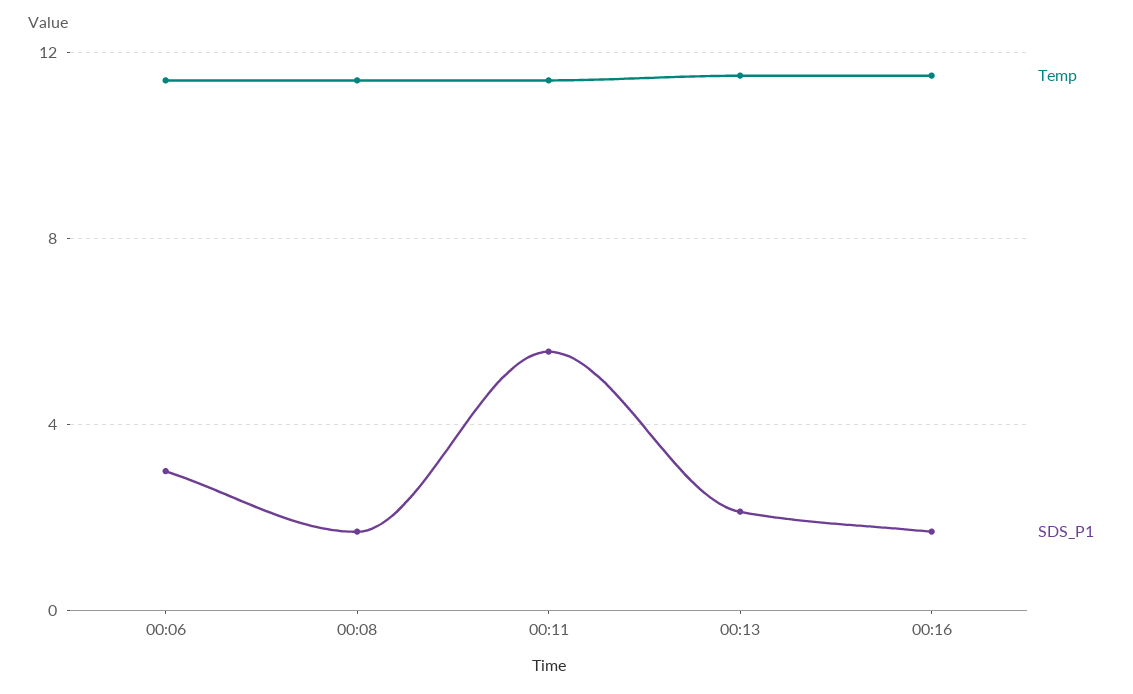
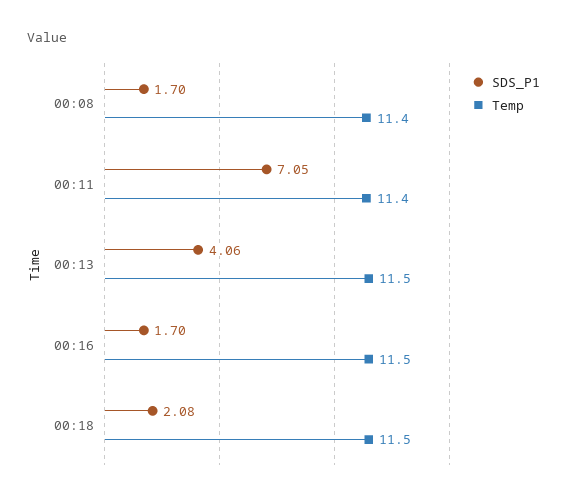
Temp, 00:06: 11.5 -> none
SDS_P1, 00:06: 3 -> none
SDS_P1, 00:11: 5.5 -> 7.05
SDS_P1, 00:13: 2 -> 4.06
SDS_P1, 00:18: none -> 2.08
Temp, 00:18: none -> 11.5

